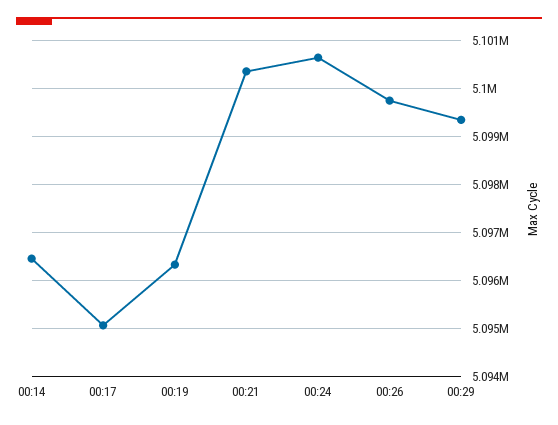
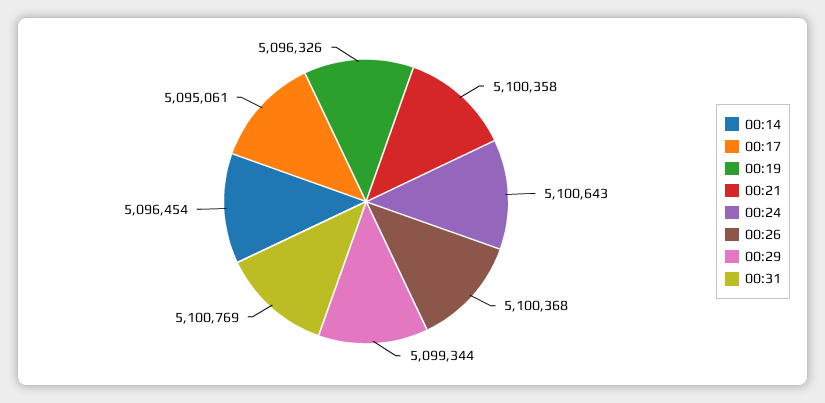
00:26: 5099800 -> 5100368
00:31: none -> 5100769

